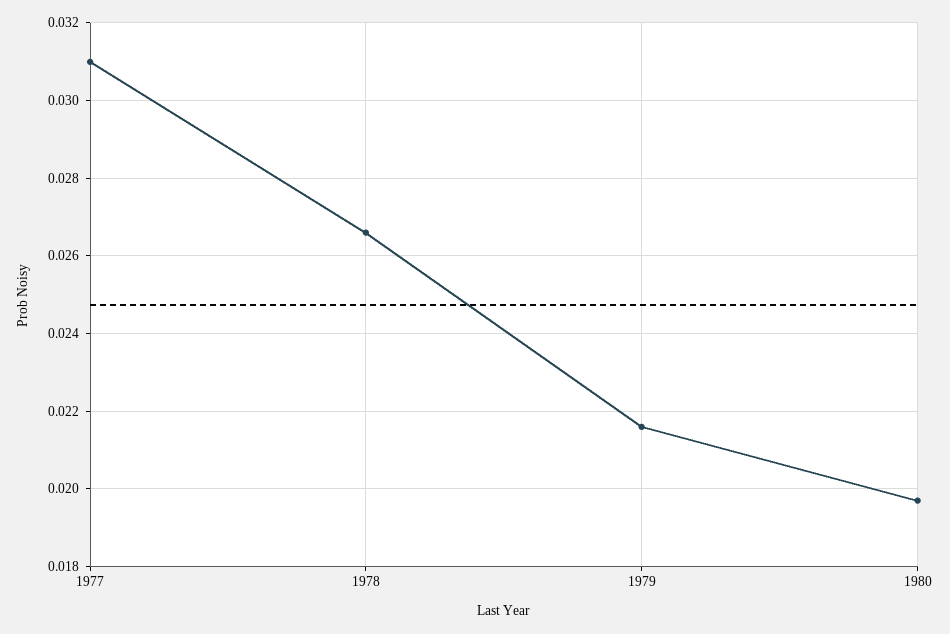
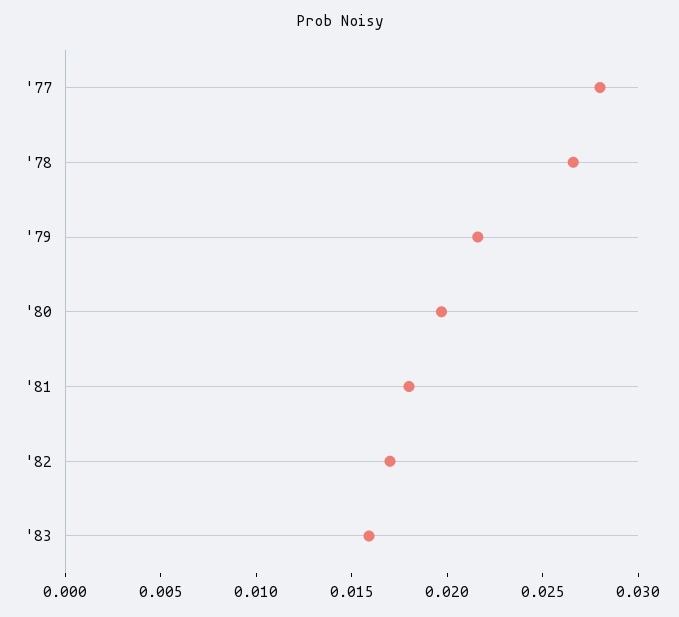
1977: 0.031 -> 0.028
'81: none -> 0.018
'82: none -> 0.017
'83: none -> 0.016

